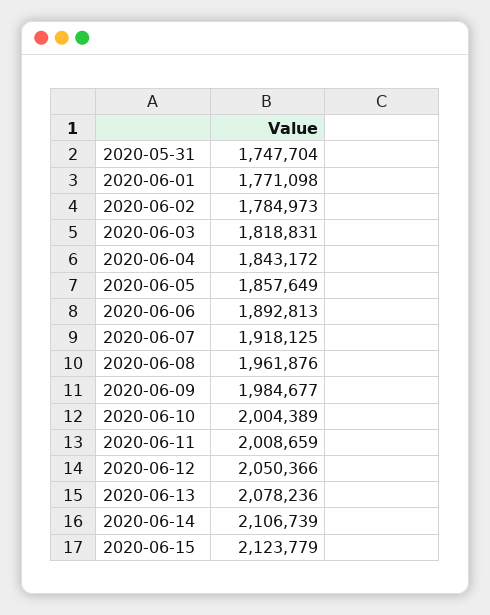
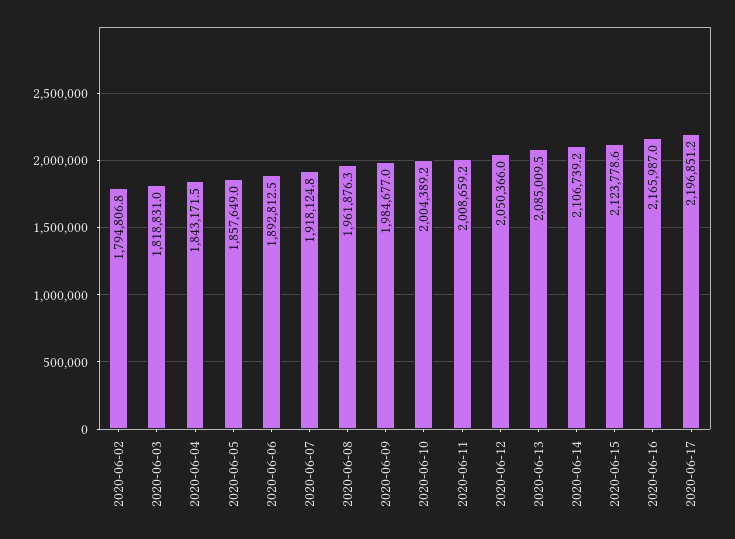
2020-05-31: 1747704 -> none
2020-06-01: 1771098 -> none
2020-06-02: 1784973 -> 1794806.8
2020-06-13: 2078236 -> 2085009.5
2020-06-16: none -> 2165987
2020-06-17: none -> 2196851.2

